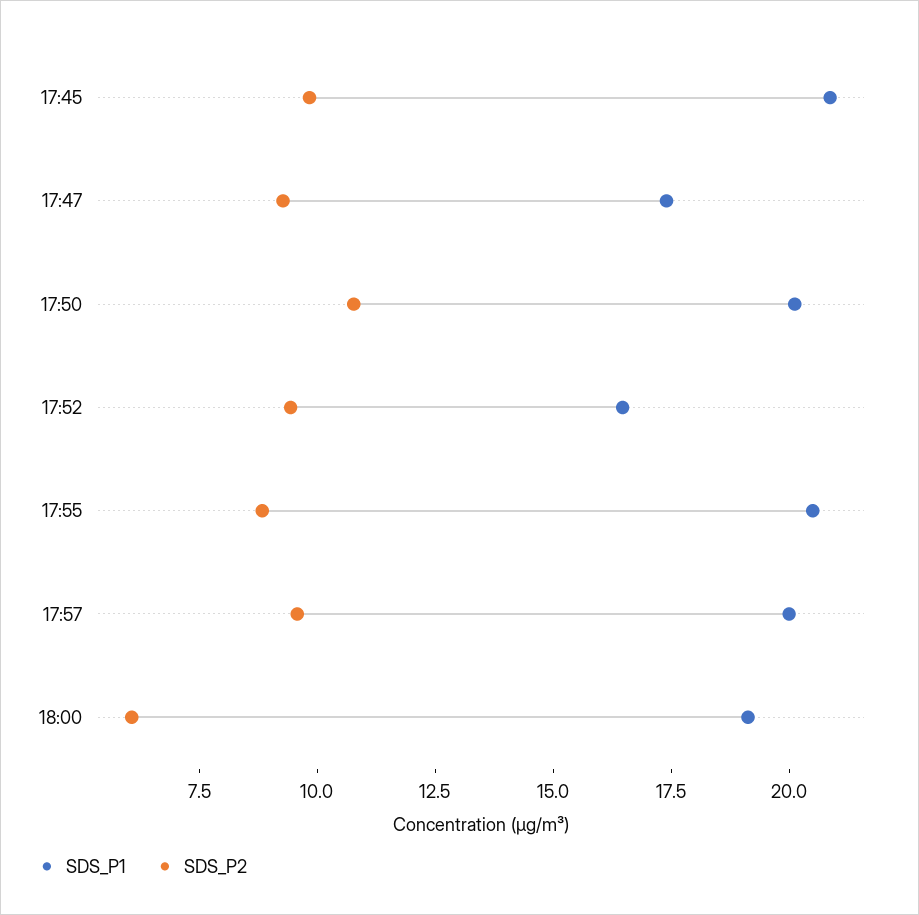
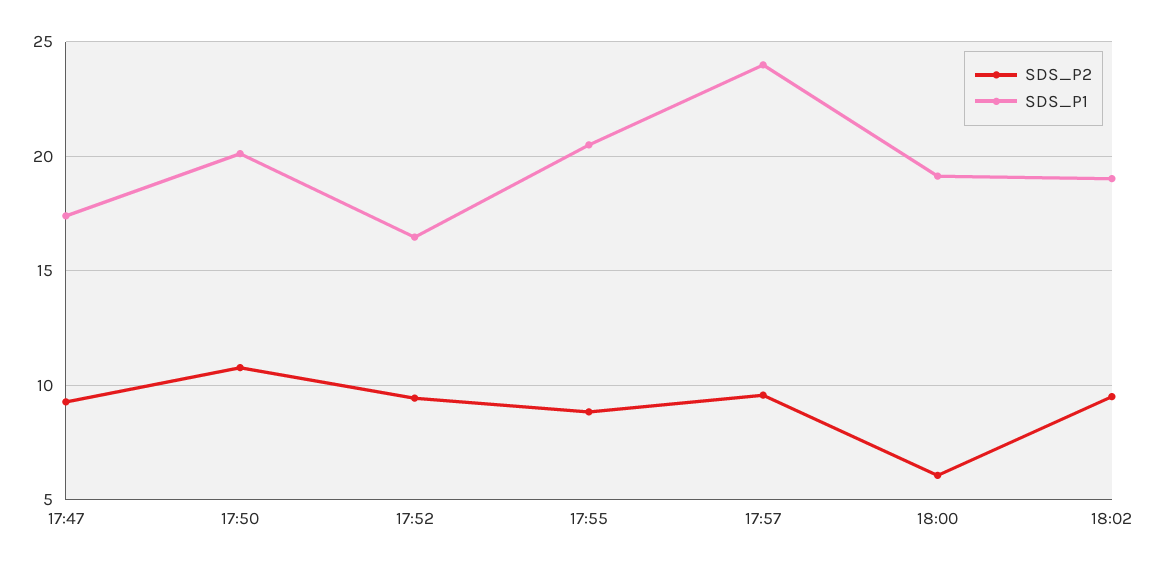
SDS_P1, 17:45: 21 -> none
SDS_P2, 17:45: 10 -> none
SDS_P1, 17:57: 20 -> 24
SDS_P2, 18:02: none -> 9.5
SDS_P1, 18:02: none -> 19

